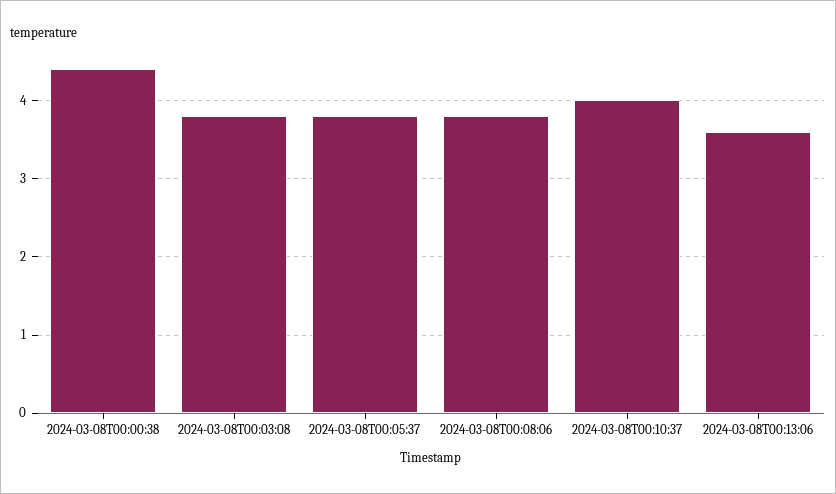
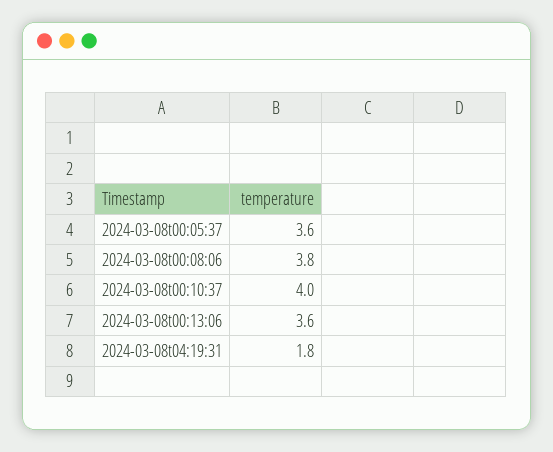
2024-03-08T00:00:38: 4.4 -> none
2024-03-08T00:03:08: 3.8 -> none
2024-03-08T00:05:37: 3.8 -> 3.6
2024-03-08t04:19:31: none -> 1.8

